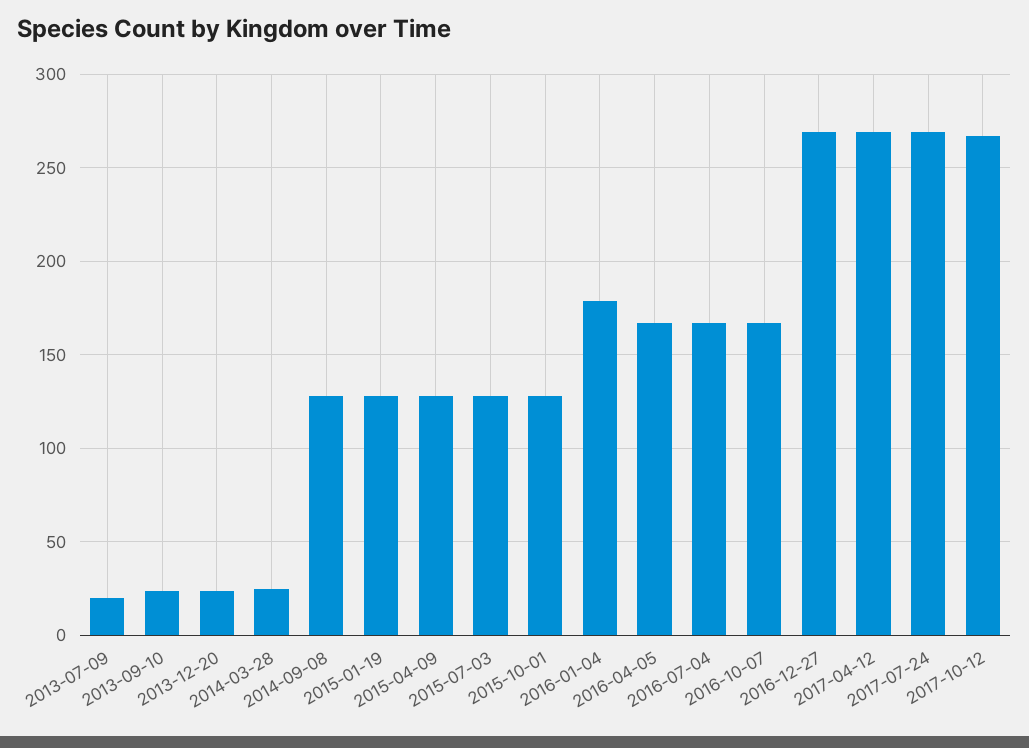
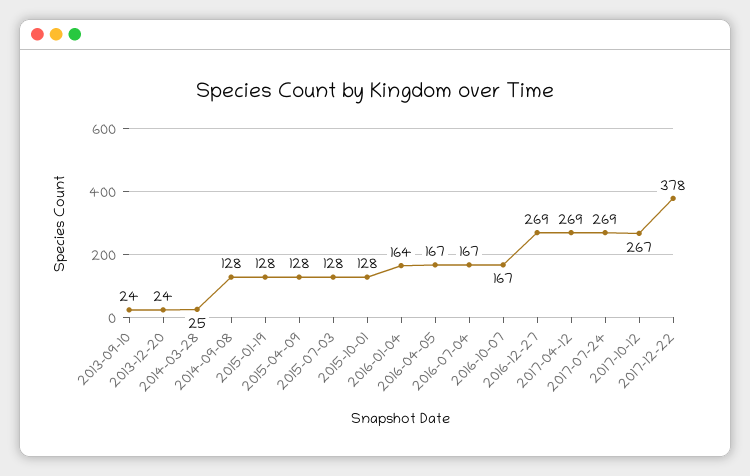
2013-07-09: 20 -> none
2016-01-04: 180 -> 164
2017-12-22: none -> 378

